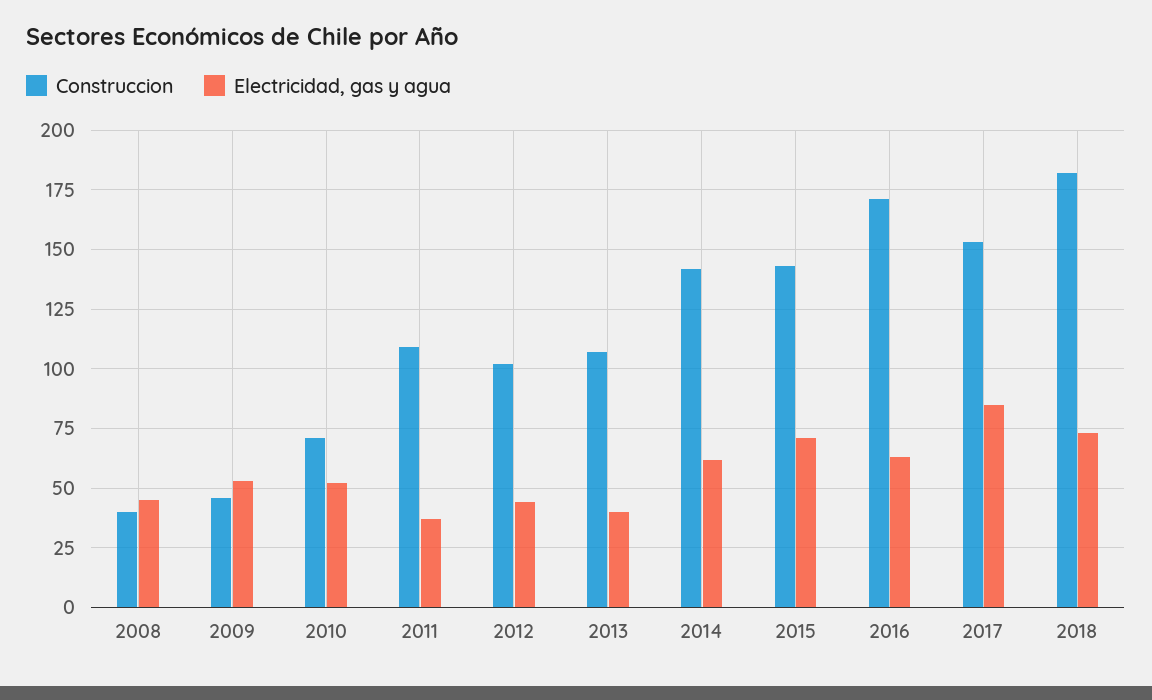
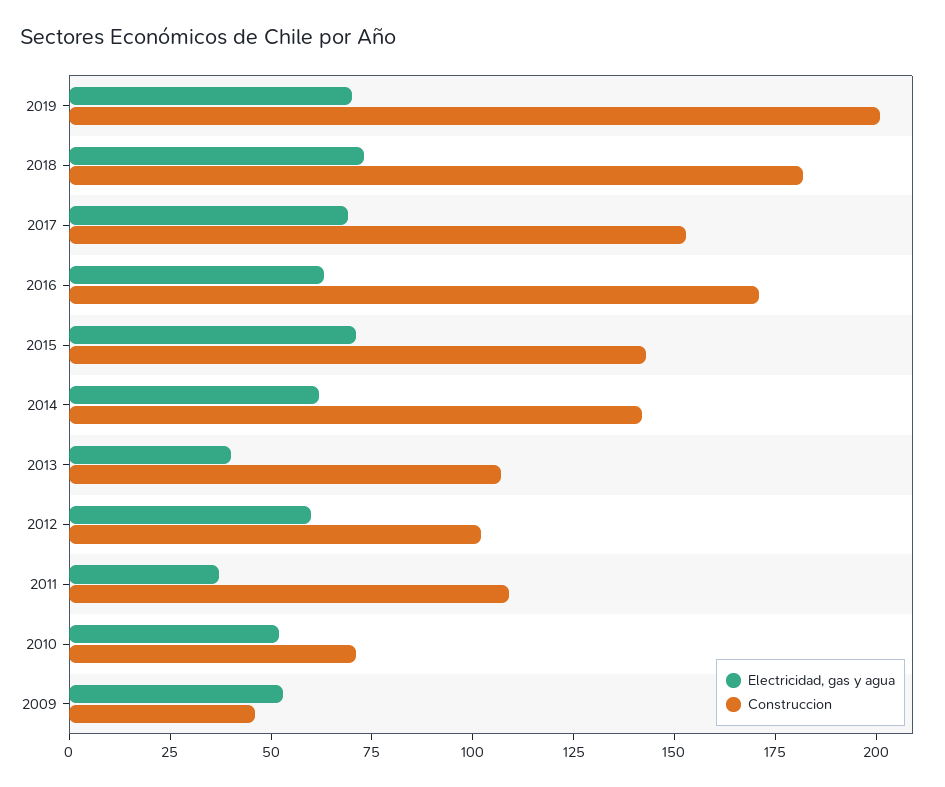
Construccion, 2008: 40 -> none
Electricidad, gas y agua, 2008: 45 -> none
Electricidad, gas y agua, 2012: 45 -> 60
Electricidad, gas y agua, 2017: 85 -> 70
Electricidad, gas y agua, 2019: none -> 70
Construccion, 2019: none -> 200

